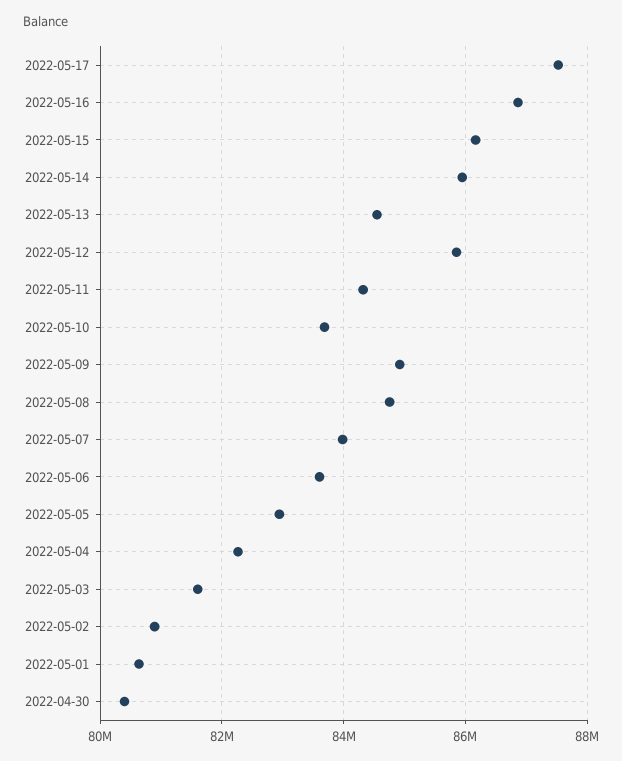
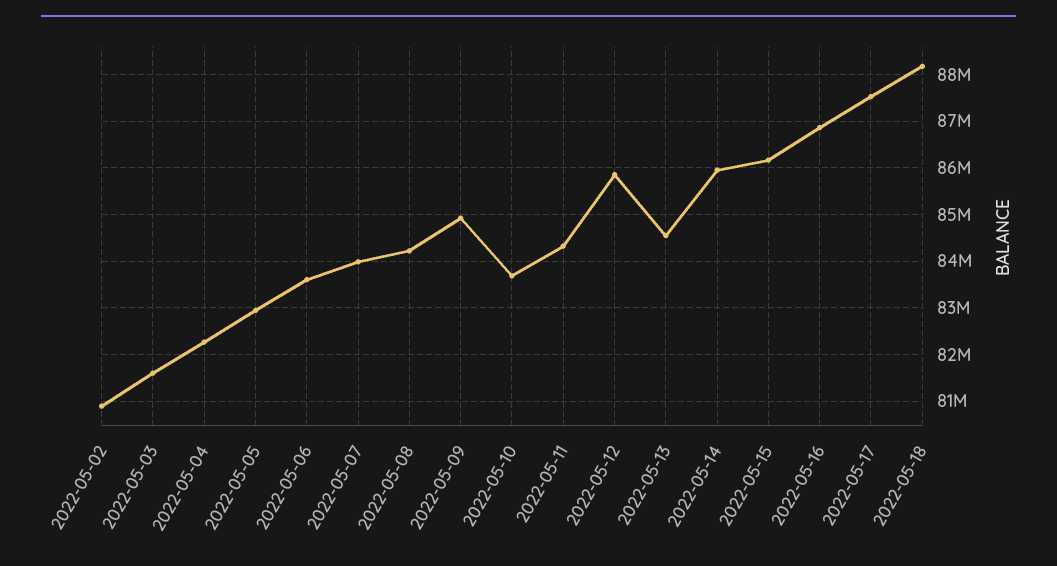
2022-05-08: 84800000 -> 84200000
2022-05-01: 80600000 -> none
2022-04-30: 80400000 -> none
2022-05-18: none -> 88200000

